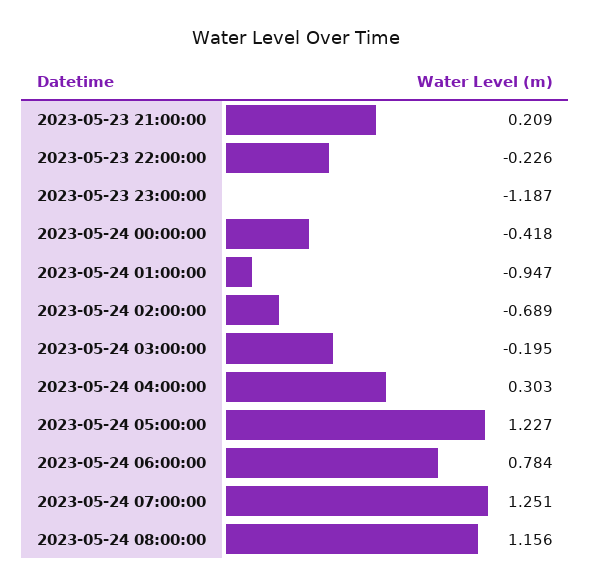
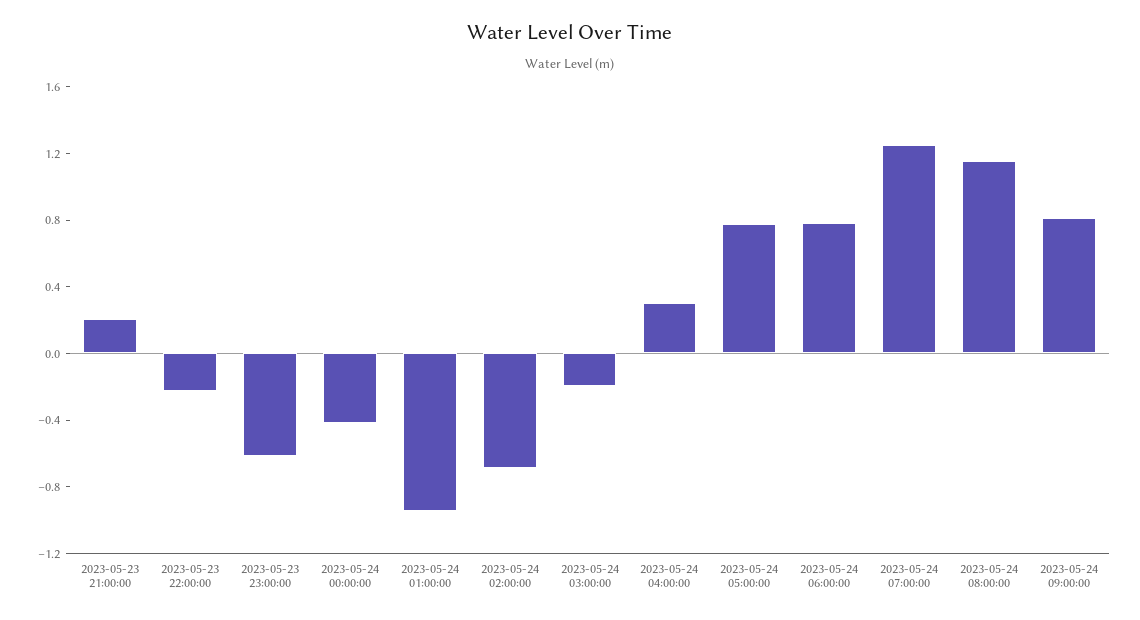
2023-05-23 23:00:00: -1.187 -> -0.6
2023-05-24 05:00:00: 1.227 -> 0.8
2023-05-24 09:00:00: none -> 0.8

